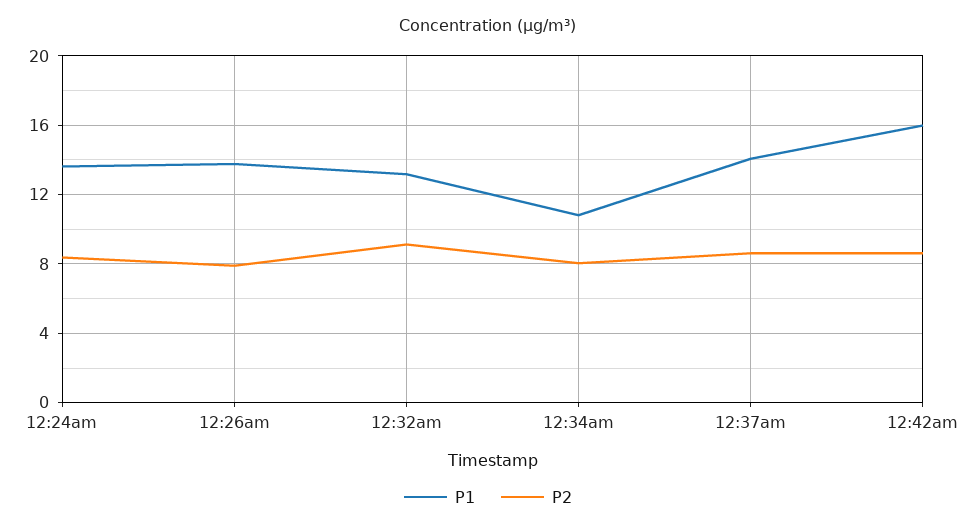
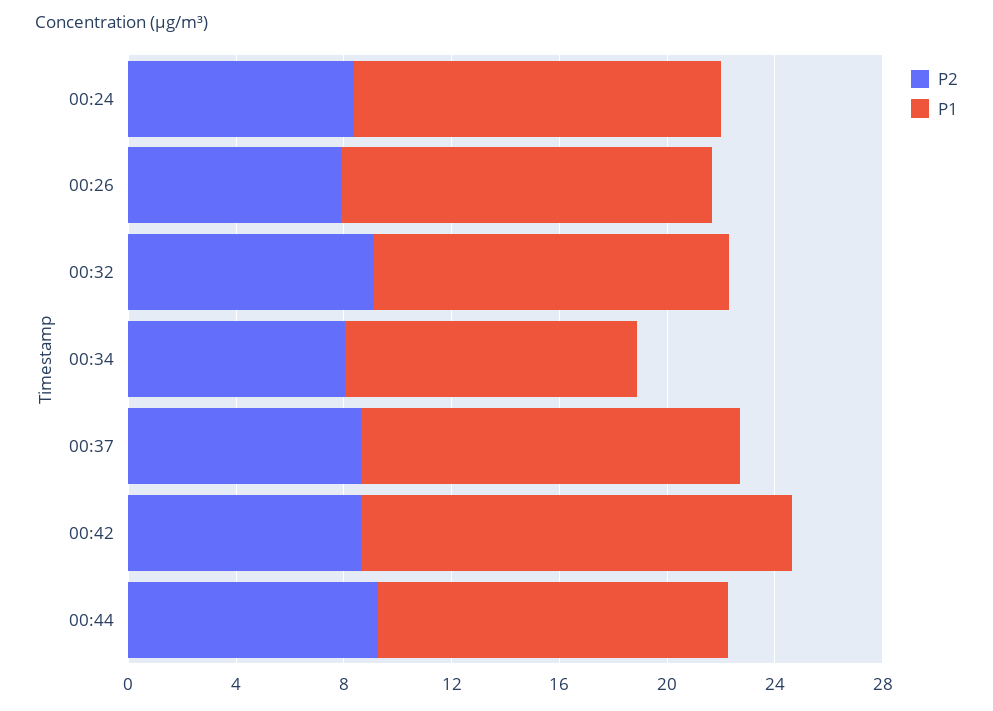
P2, 00:44: none -> 9
P1, 00:44: none -> 13

